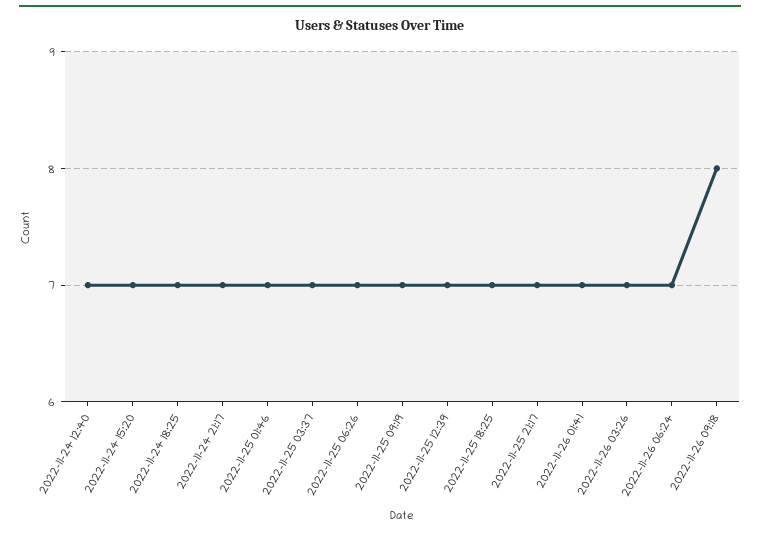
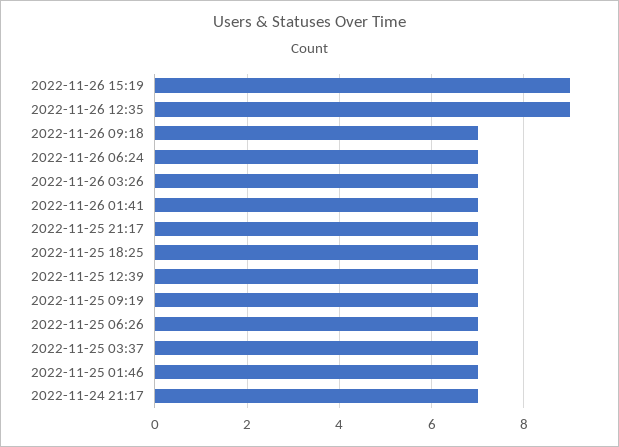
2022-11-24 12:40: 7 -> none
2022-11-24 15:20: 7 -> none
2022-11-24 18:25: 7 -> none
2022-11-26 09:18: 8 -> 7
2022-11-26 15:19: none -> 9
2022-11-26 12:35: none -> 9

